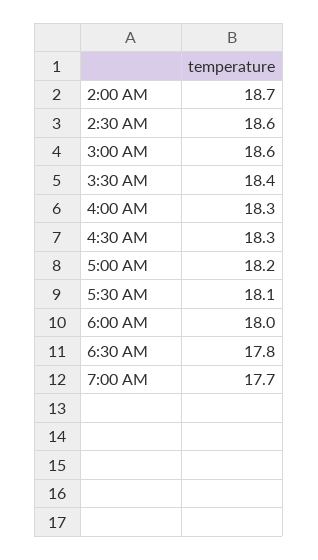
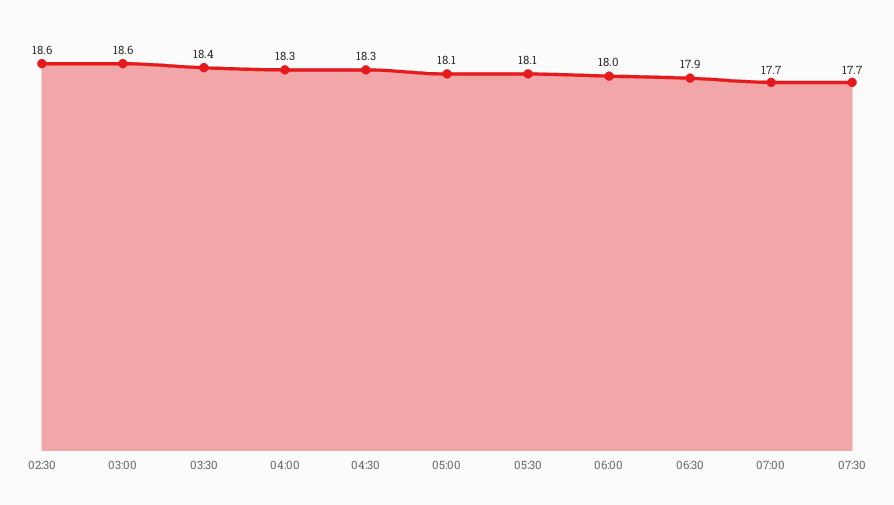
2:00 AM: 18.7 -> none
5:00 AM: 18.2 -> 18.1
6:30 AM: 17.8 -> 17.9
07:30: none -> 17.7

